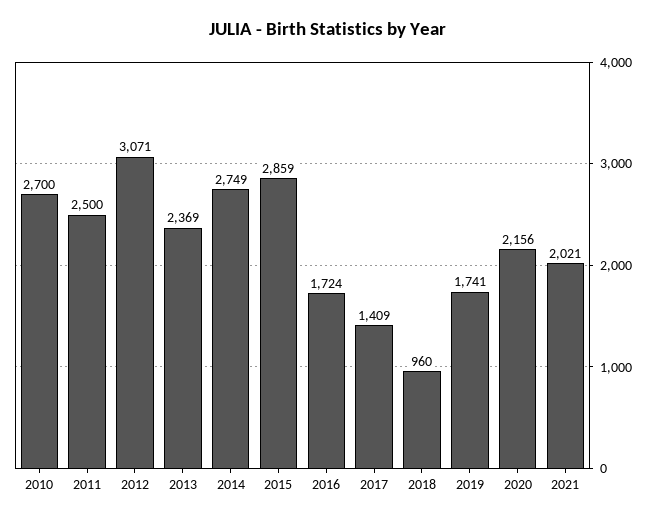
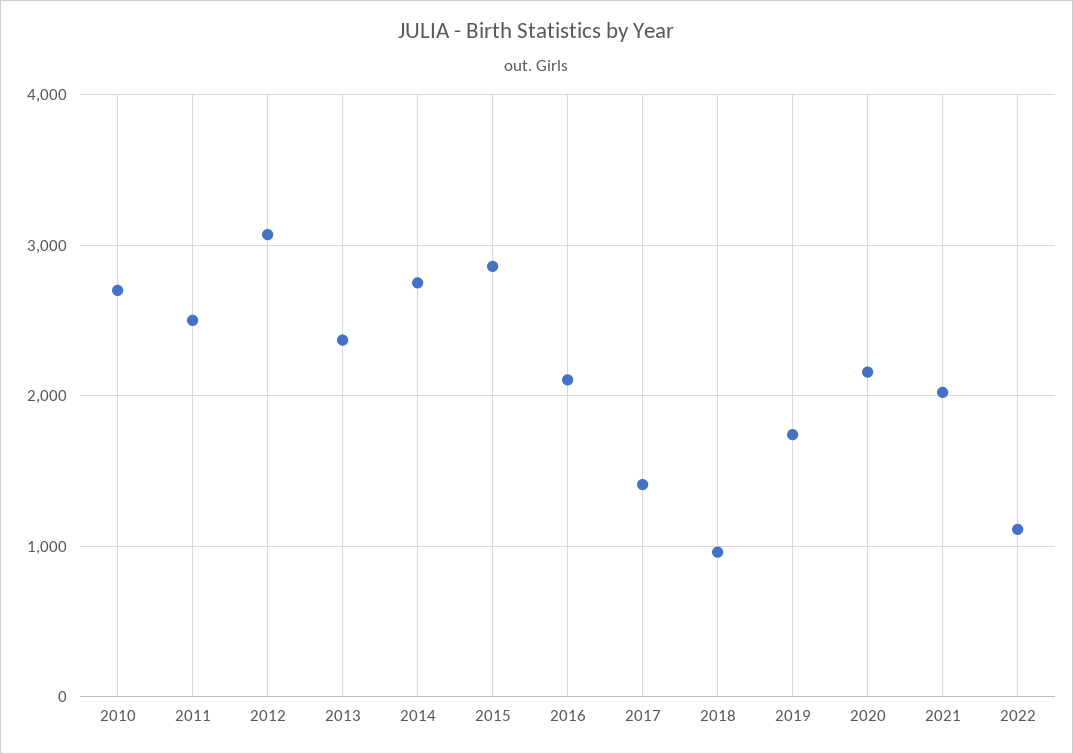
2016: 1724 -> 2100
2022: none -> 1100

